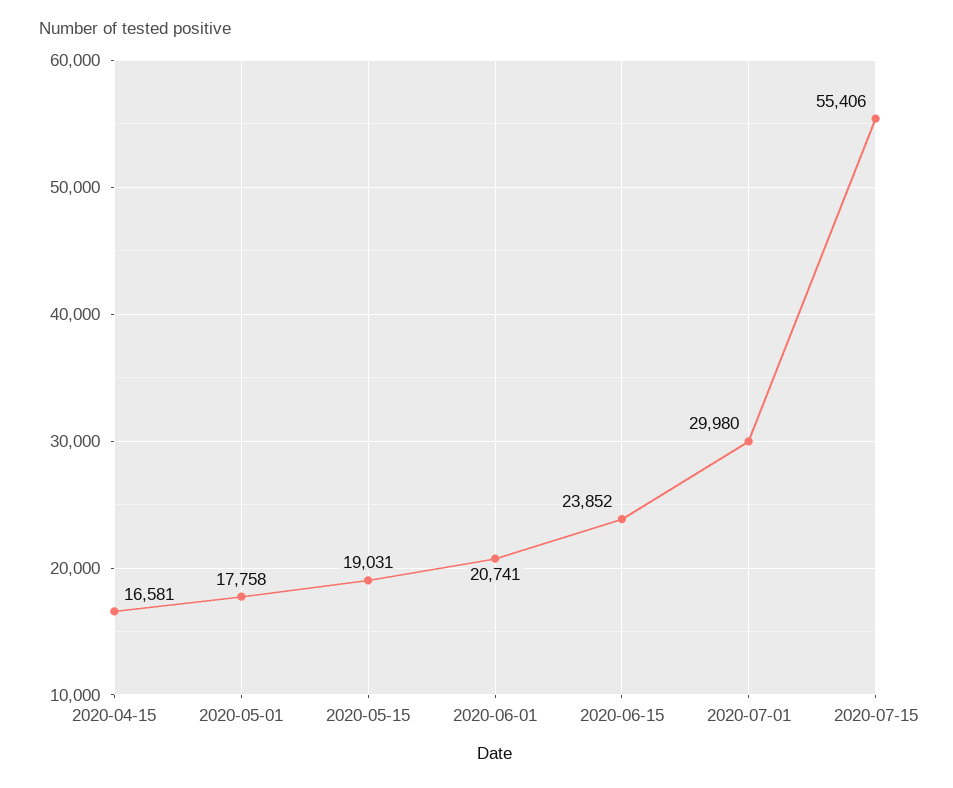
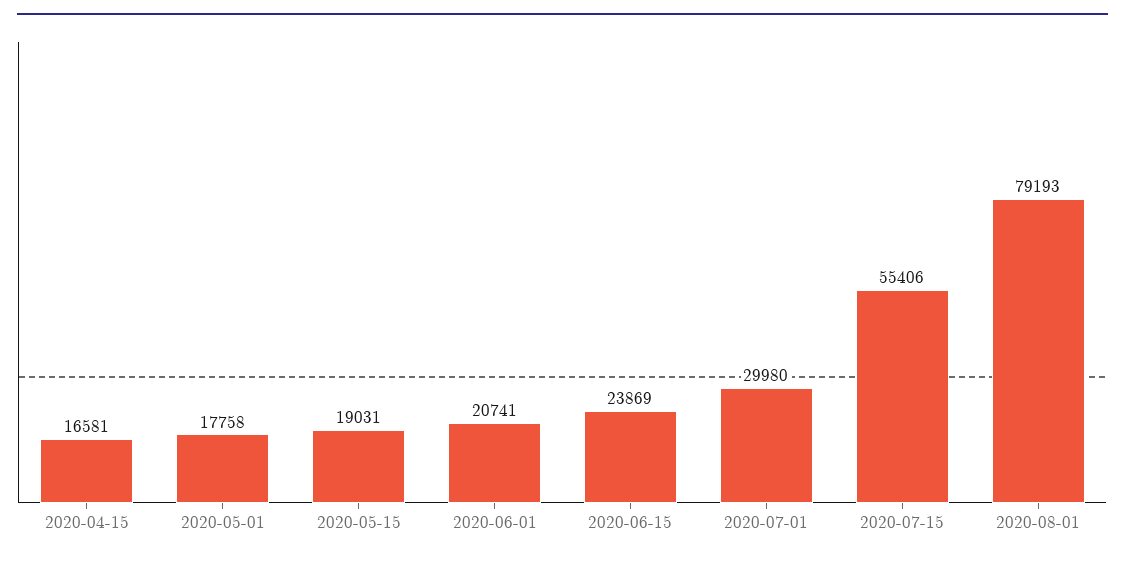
2020-06-15: 23852 -> 23869
2020-08-01: none -> 79193

